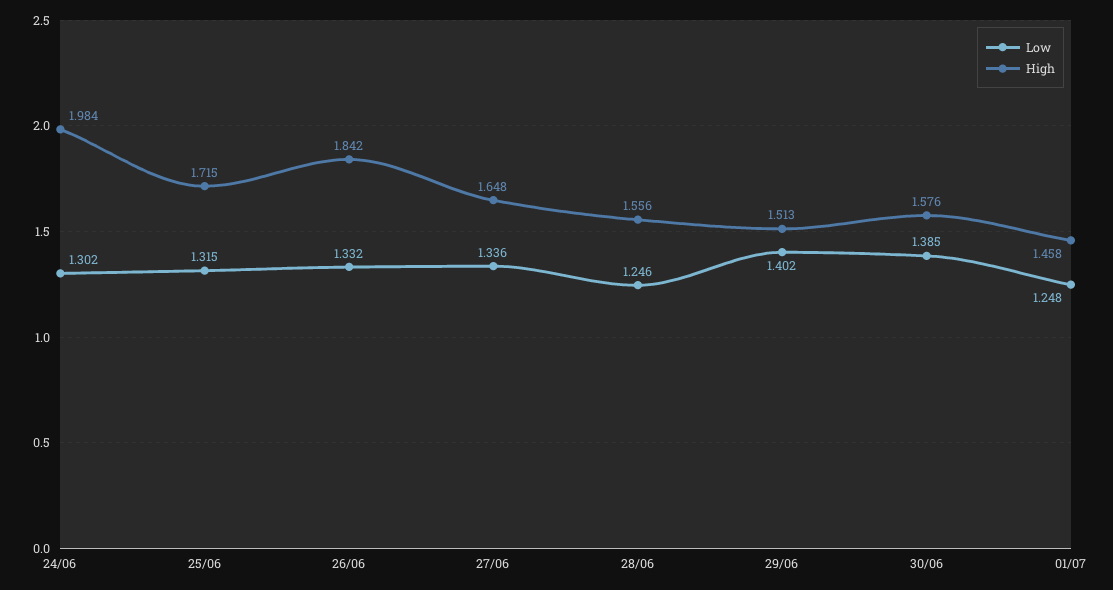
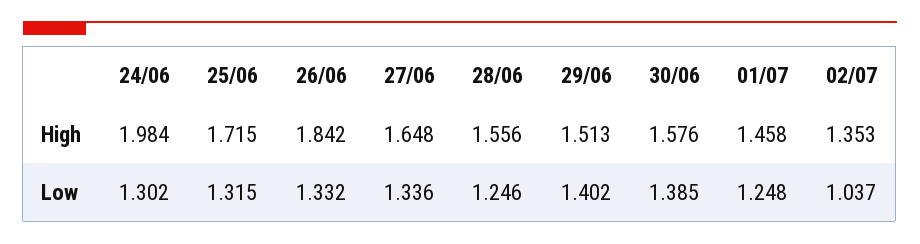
High, 02/07: none -> 1.353
Low, 02/07: none -> 1.037

